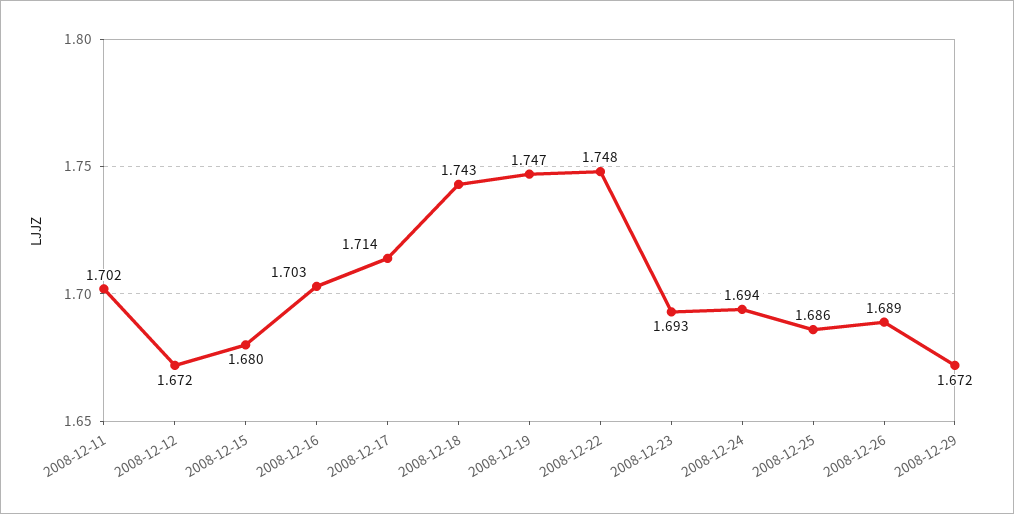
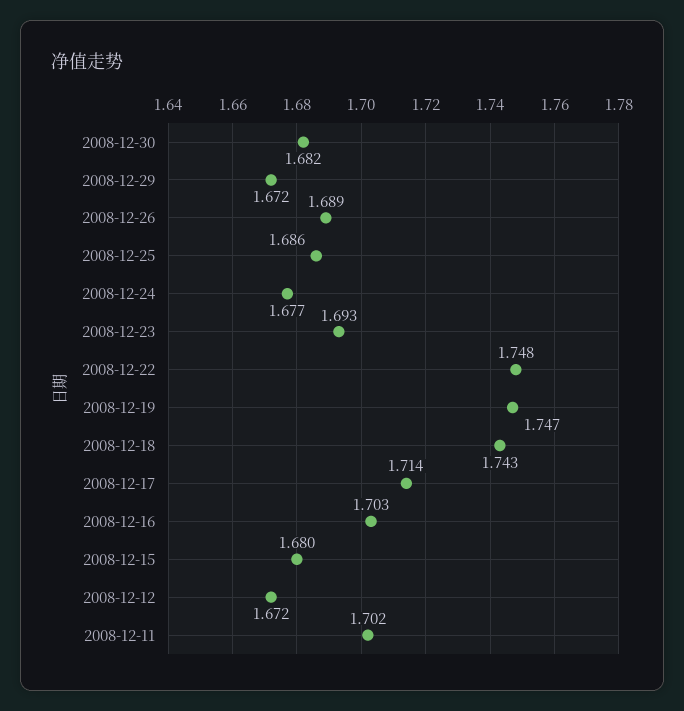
2008-12-24: 1.694 -> 1.677
2008-12-30: none -> 1.682

